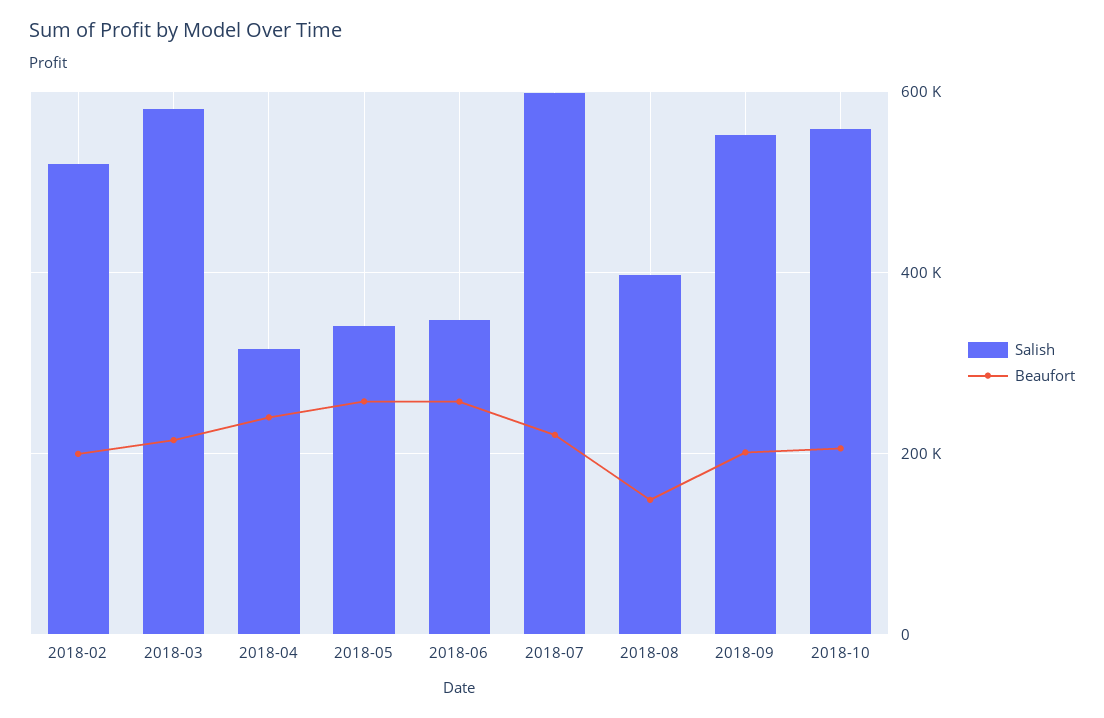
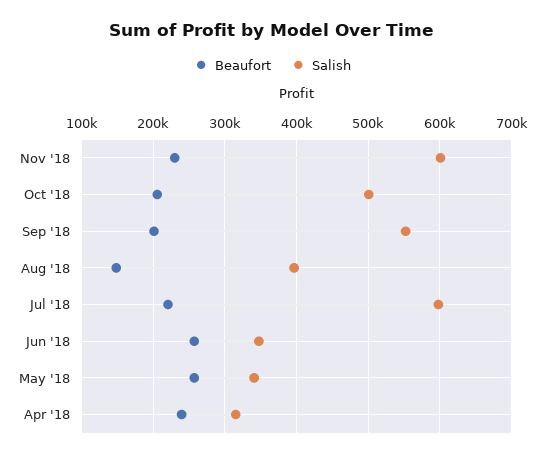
Salish, 2018-02: 520000 -> none
Beaufort, 2018-02: 200000 -> none
Salish, 2018-03: 580000 -> none
Beaufort, 2018-03: 220000 -> none
Salish, 2018-10: 560000 -> 500000
Beaufort, Nov '18: none -> 230000
Salish, Nov '18: none -> 600000

